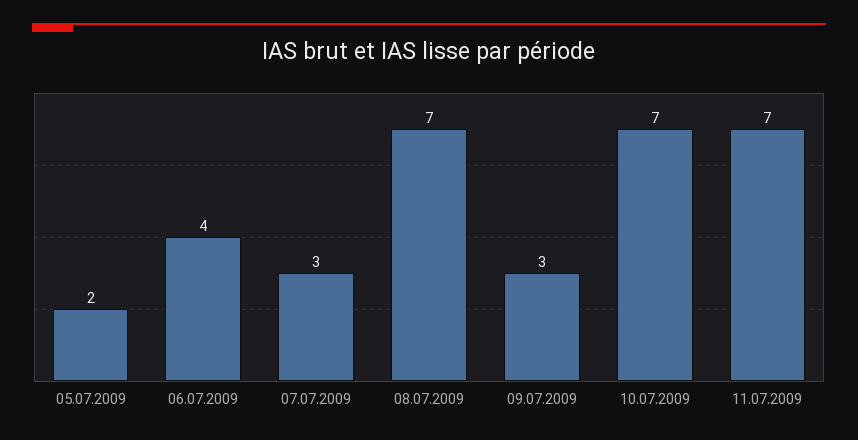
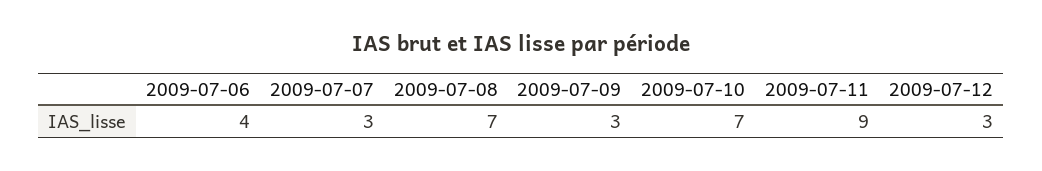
05.07.2009: 2 -> none
11.07.2009: 7 -> 9
2009-07-12: none -> 3

